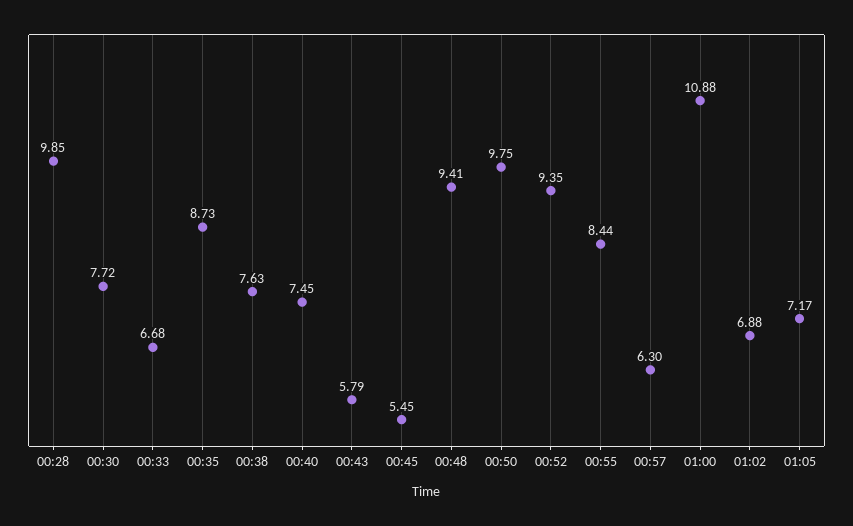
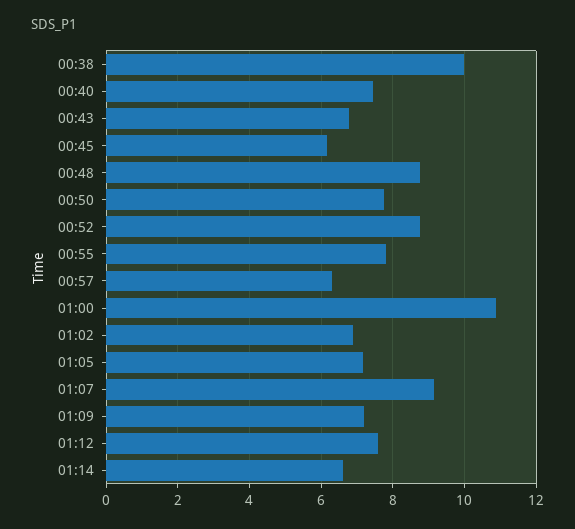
00:28: 9.85 -> none
00:30: 7.72 -> none
00:33: 6.68 -> none
00:35: 8.73 -> none
00:38: 7.63 -> 10
00:43: 5.79 -> 6.8
00:45: 5.45 -> 6.2
00:48: 9.41 -> 8.8
00:50: 9.75 -> 7.8
00:52: 9.35 -> 8.8
00:55: 8.44 -> 7.8
01:07: none -> 9.2
01:09: none -> 7.2
01:12: none -> 7.6
01:14: none -> 6.6

